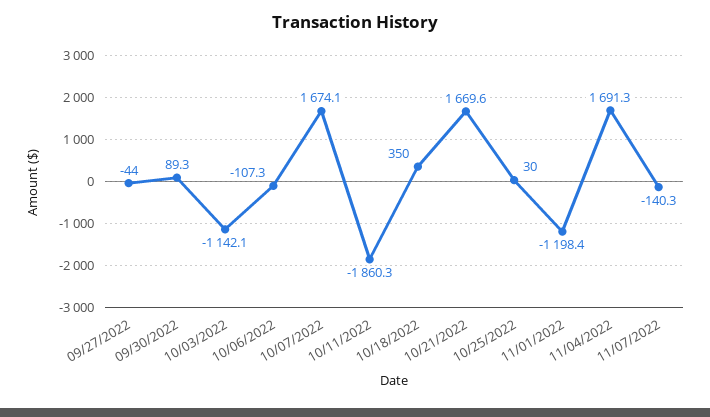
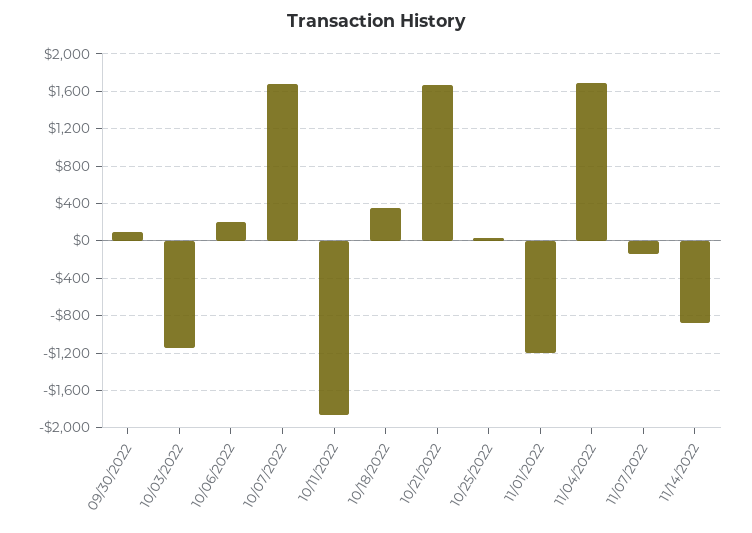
09/27/2022: -44 -> none
10/06/2022: -107.3 -> 200
11/14/2022: none -> -900

